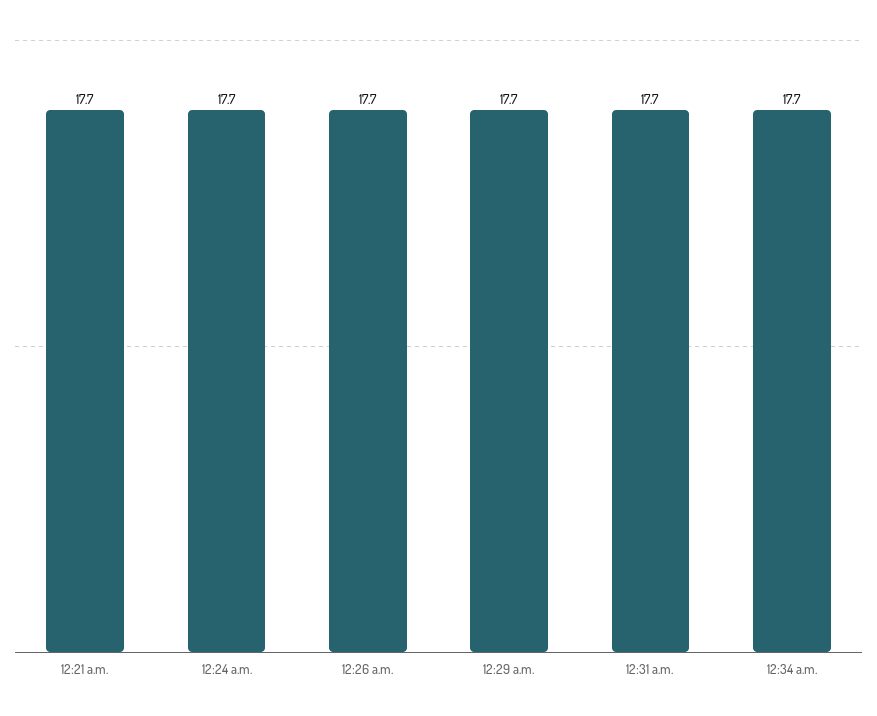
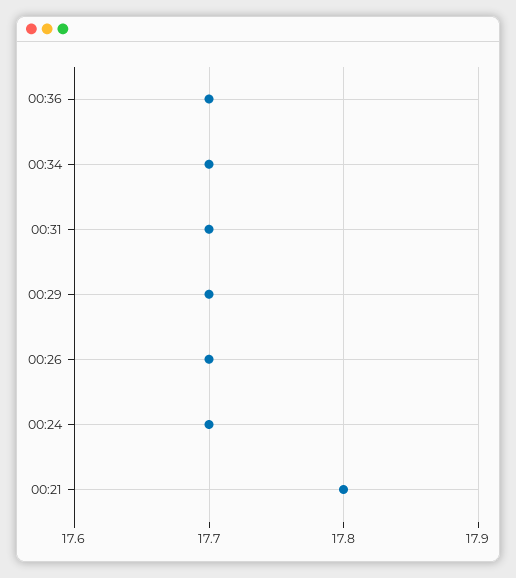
12:21 a.m.: 17.7 -> 17.8
00:36: none -> 17.7

